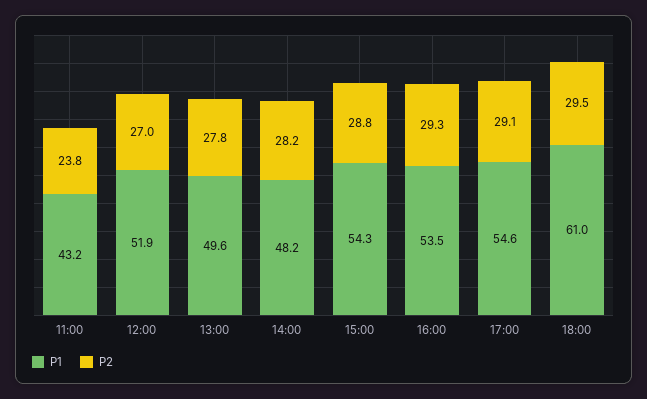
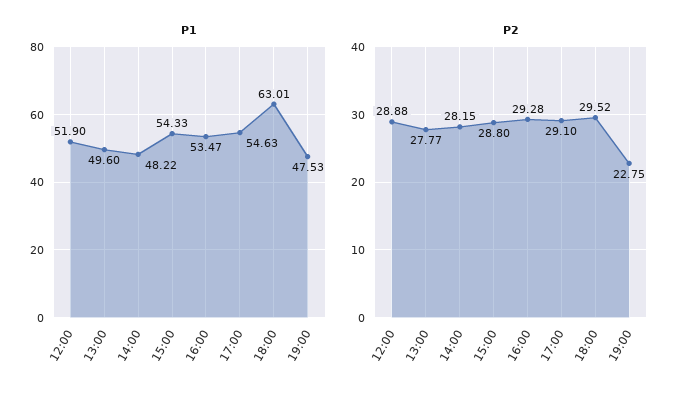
P1, 11:00: 43.2 -> none
P2, 11:00: 23.8 -> none
P2, 12:00: 27 -> 28.88
P1, 18:00: 61 -> 63.01
P1, 19:00: none -> 47.53
P2, 19:00: none -> 22.75

